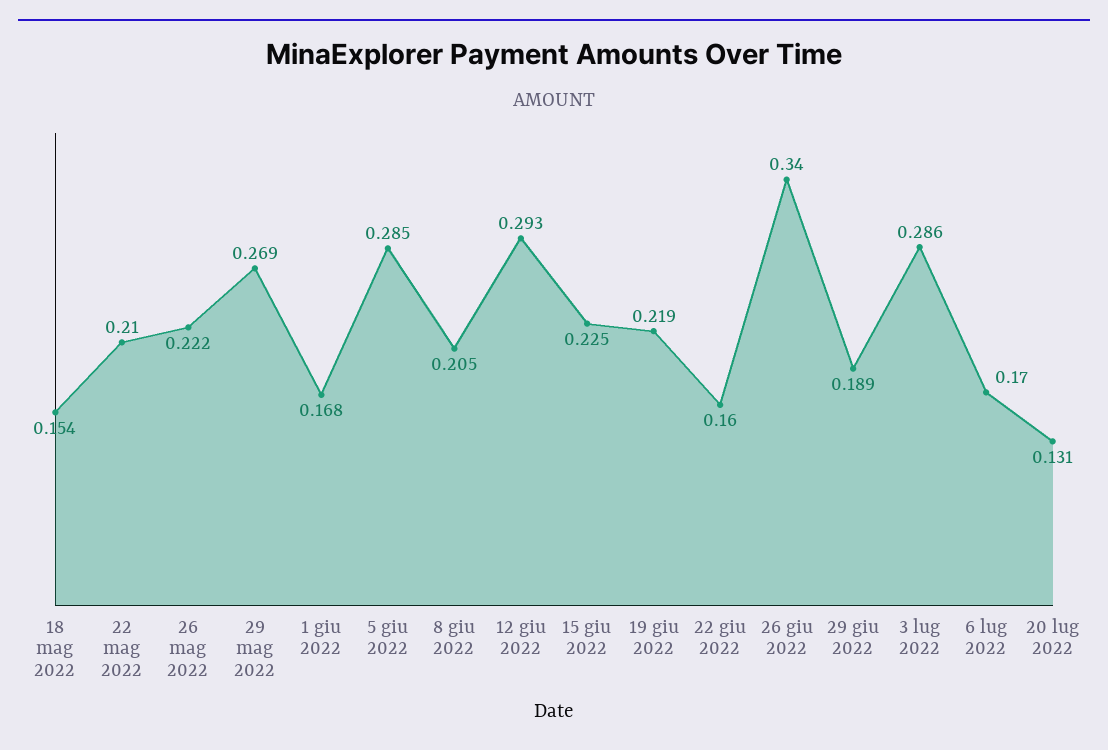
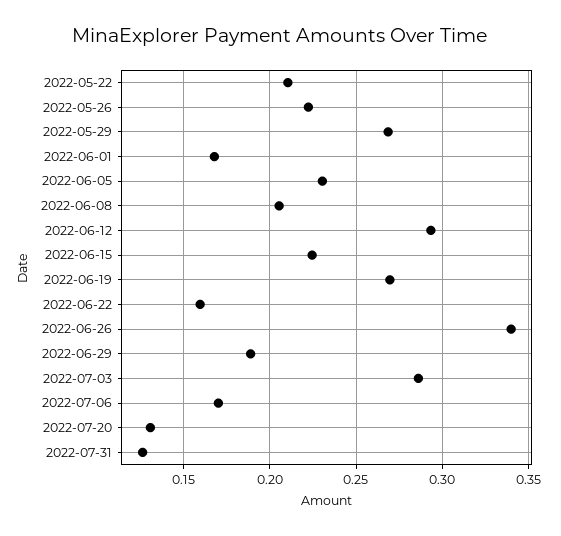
18 mag 2022: 0.154 -> none
5 giu 2022: 0.285 -> 0.23
19 giu 2022: 0.219 -> 0.27
2022-07-31: none -> 0.125

